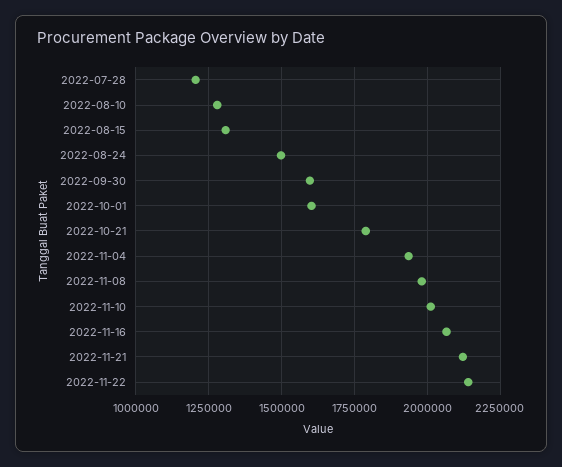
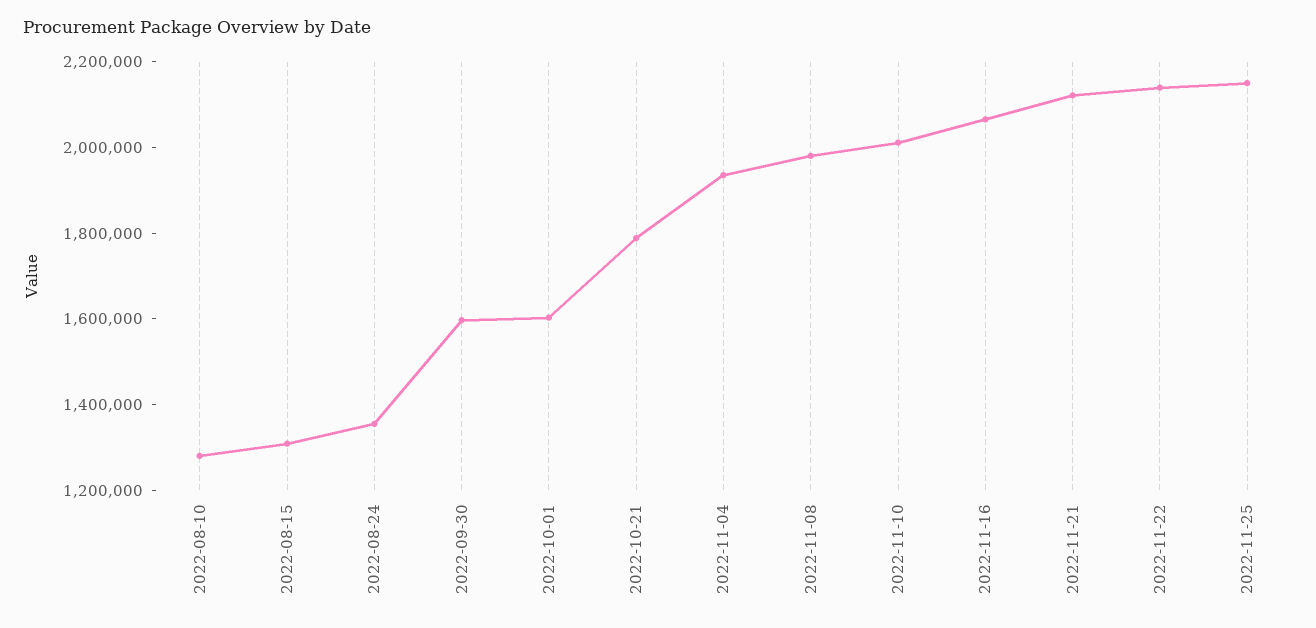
2022-07-28: 1200000 -> none
2022-08-24: 1500000 -> 1350000
2022-11-25: none -> 2150000

